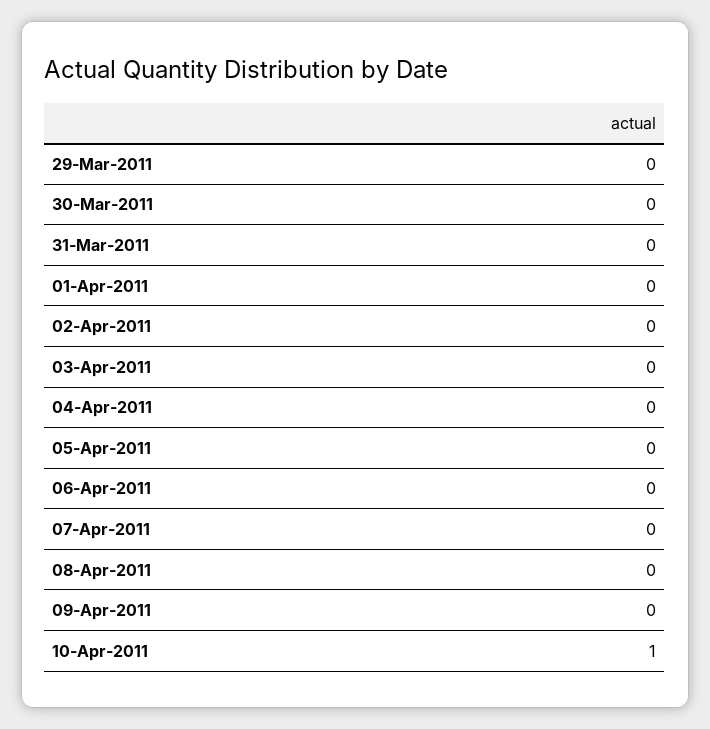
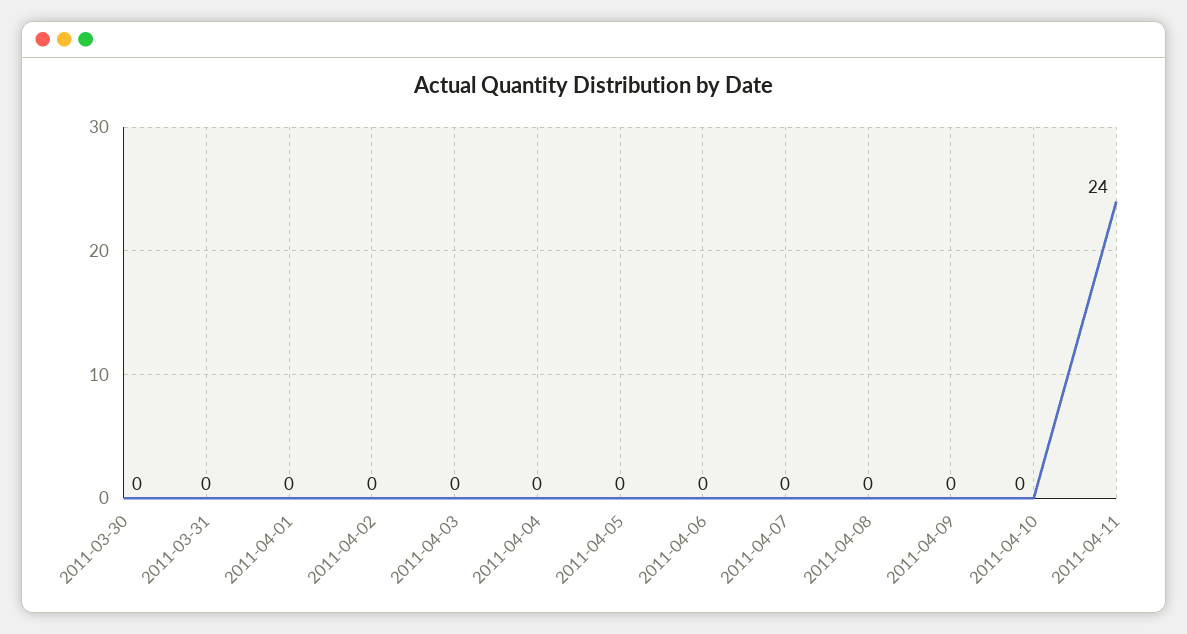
29-Mar-2011: 0 -> none
10-Apr-2011: 1 -> 0
2011-04-11: none -> 24

